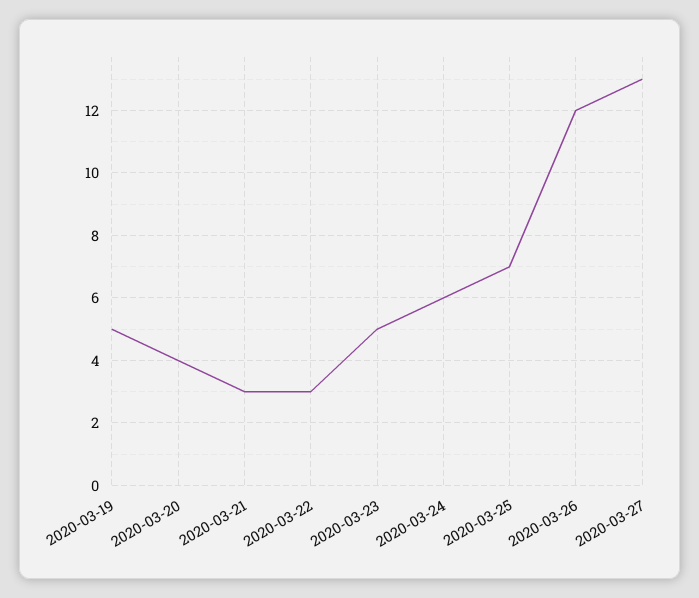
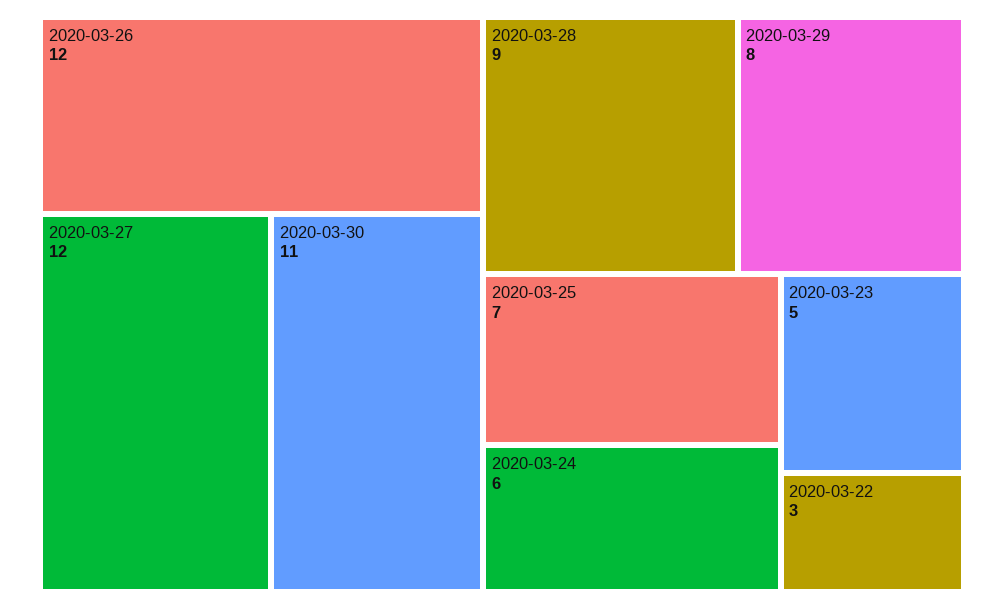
2020-03-19: 5 -> none
2020-03-20: 4 -> none
2020-03-21: 3 -> none
2020-03-27: 13 -> 12
2020-03-30: none -> 11
2020-03-28: none -> 9
2020-03-29: none -> 8

